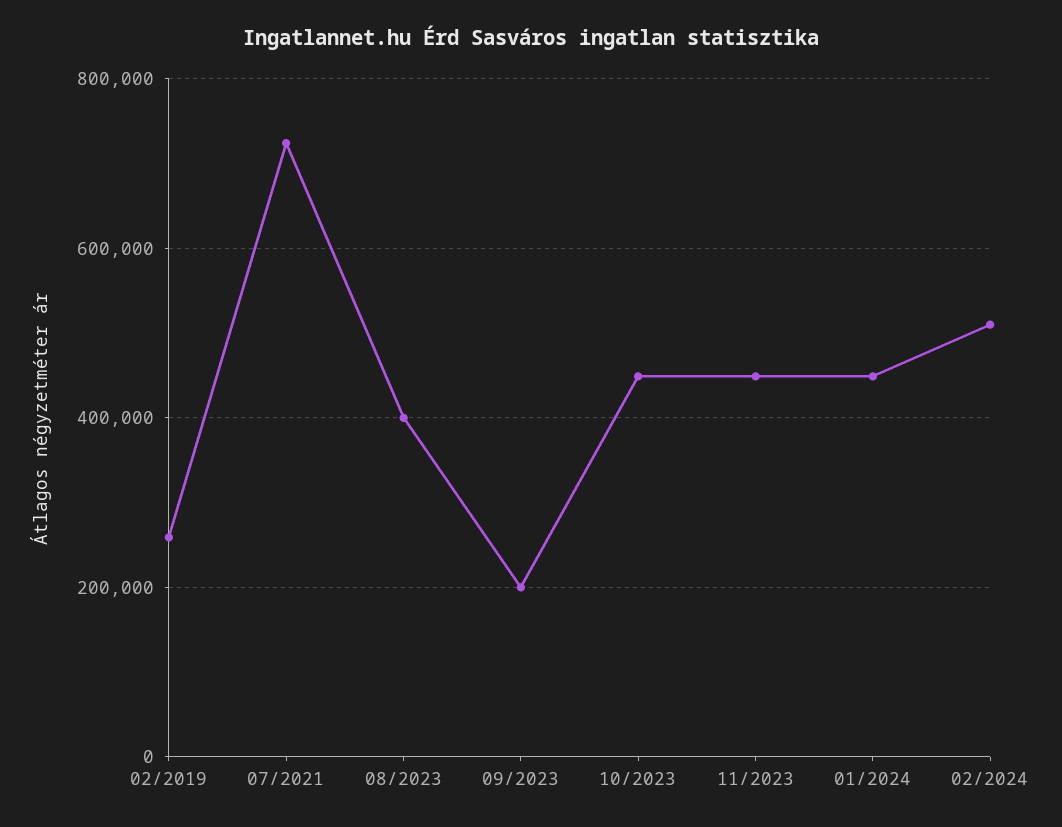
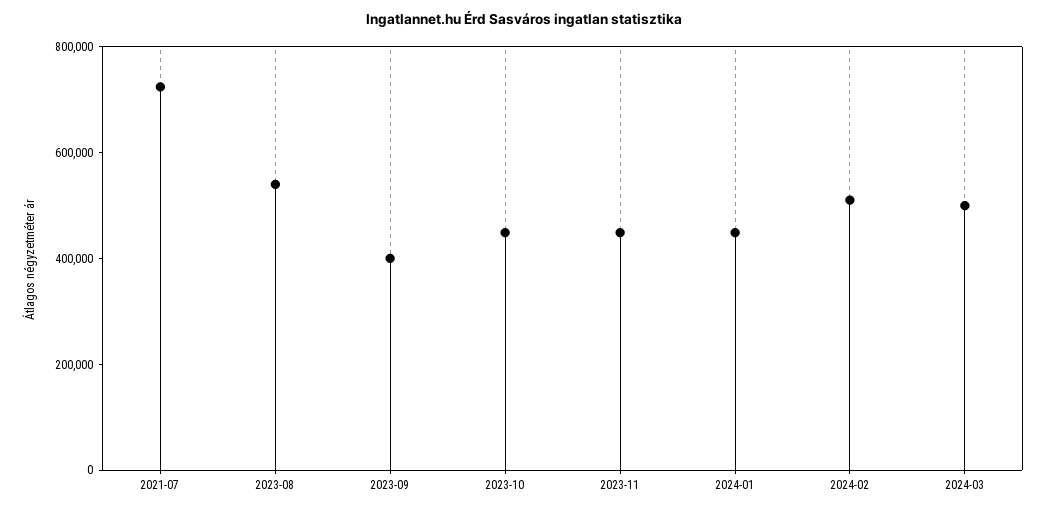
02/2019: 260000 -> none
08/2023: 400000 -> 550000
09/2023: 200000 -> 400000
2024-03: none -> 500000

